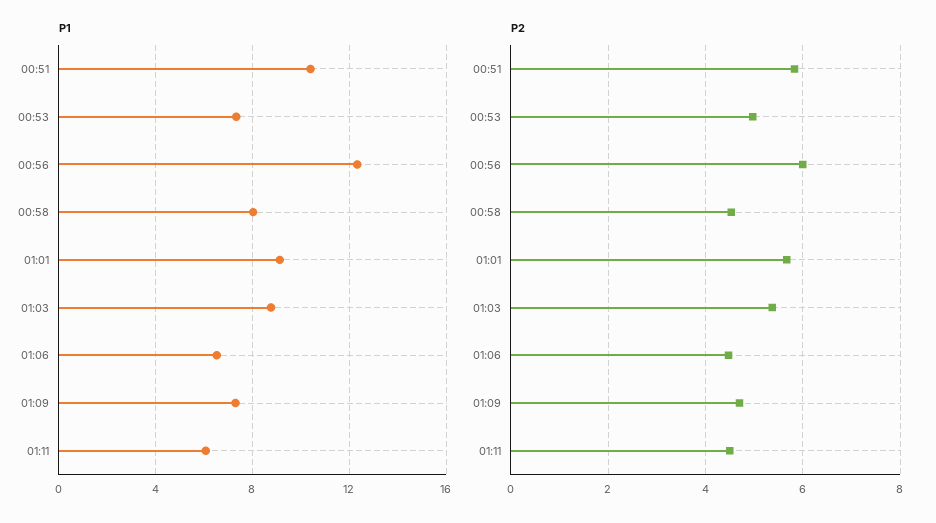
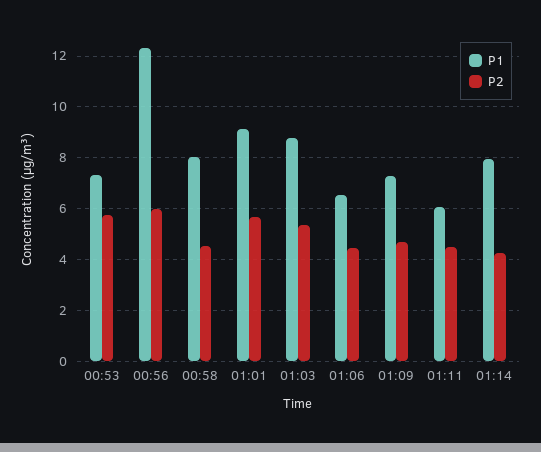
P1, 00:51: 10.5 -> none
P2, 00:51: 5.8 -> none
P2, 00:53: 5 -> 5.75
P1, 01:14: none -> 8
P2, 01:14: none -> 4.25

